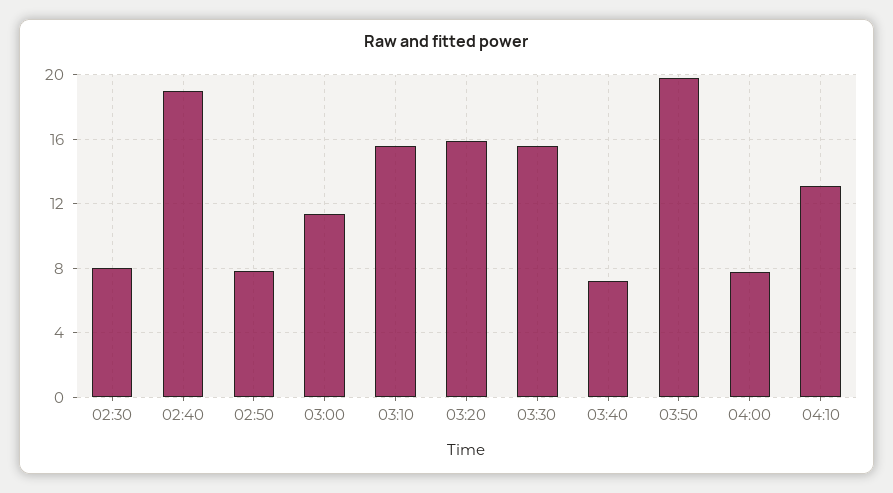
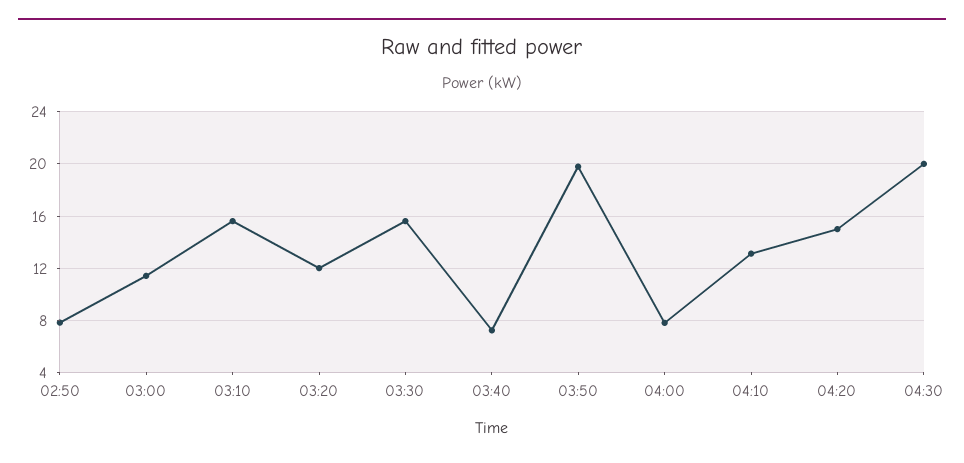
02:30: 8 -> none
02:40: 19 -> none
03:20: 16 -> 12
04:20: none -> 15
04:30: none -> 20

